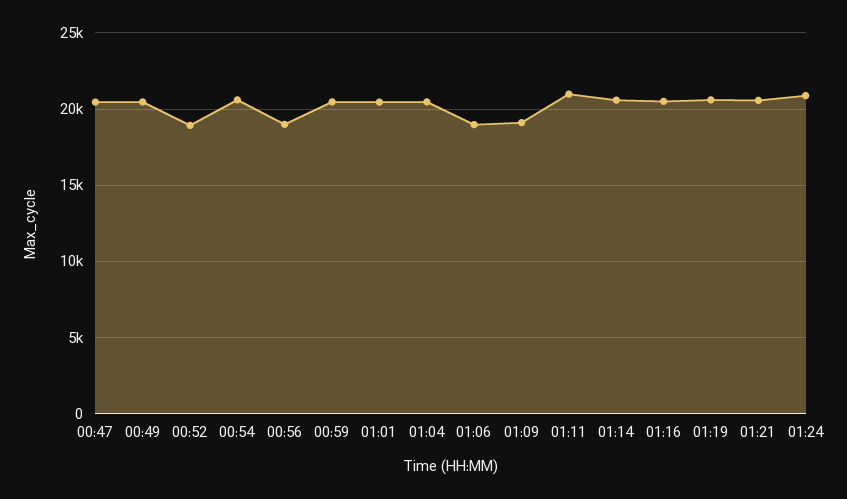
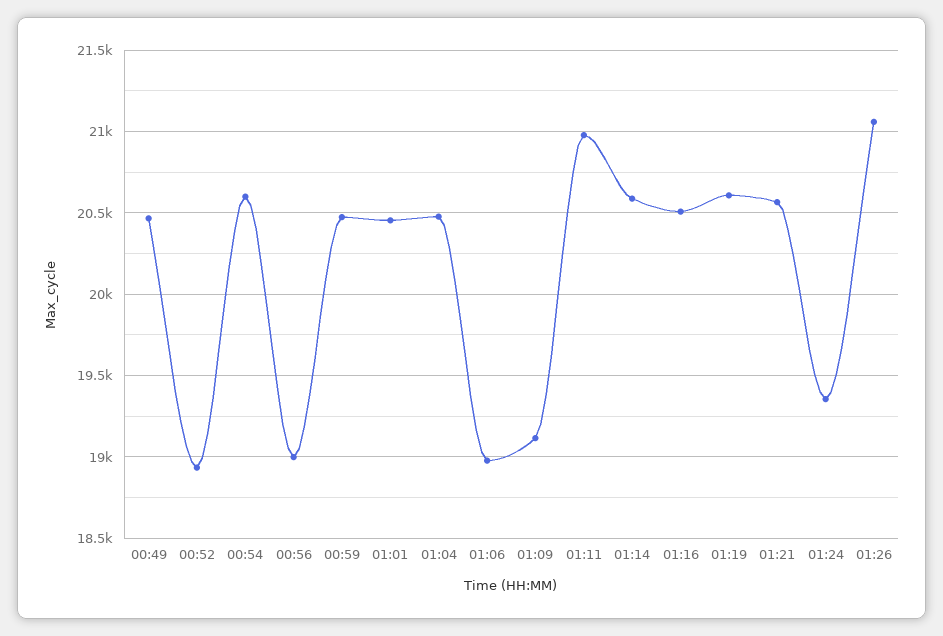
00:47: 20500 -> none
01:24: 21000 -> 19350
01:26: none -> 21050

